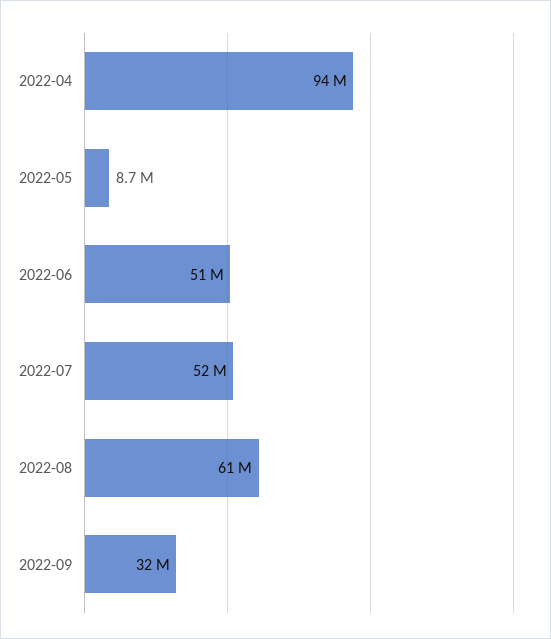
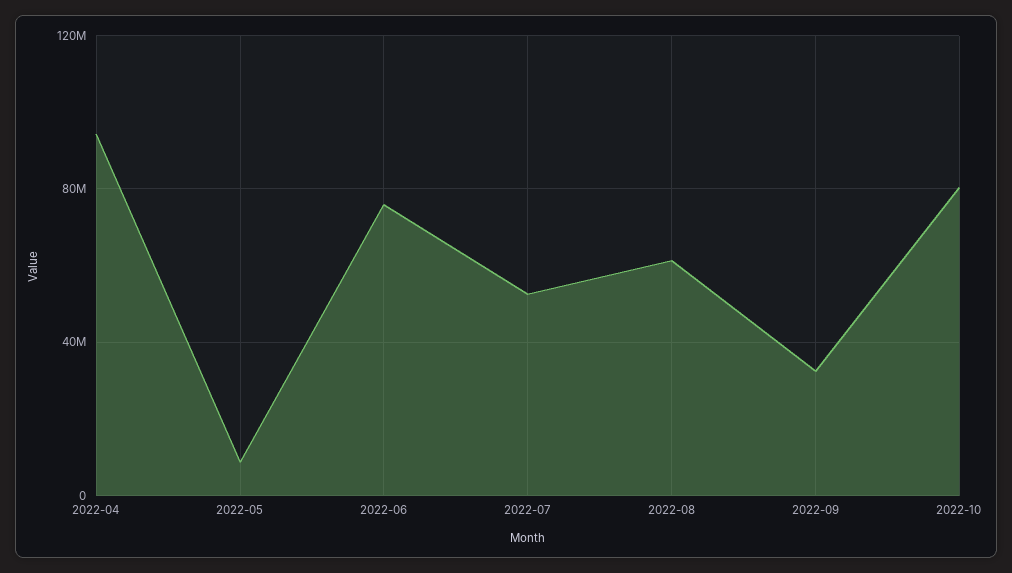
2022-06: 51000000 -> 75000000
2022-10: none -> 80000000

